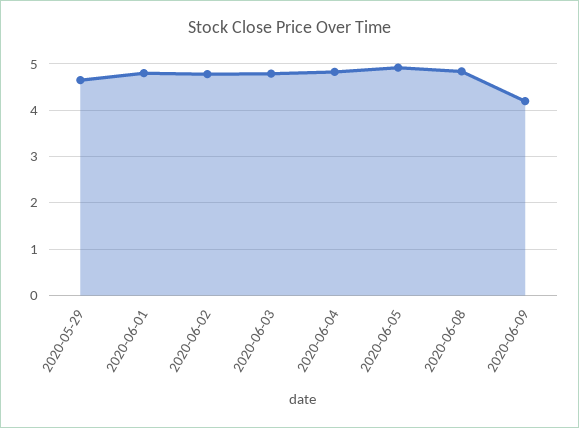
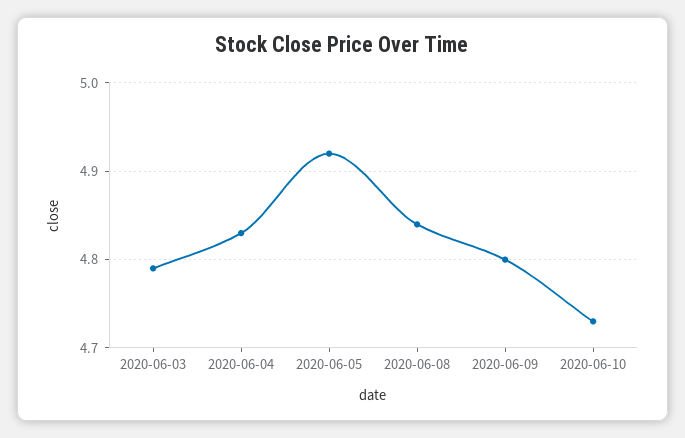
2020-05-29: 4.6 -> none
2020-06-01: 4.8 -> none
2020-06-02: 4.8 -> none
2020-06-09: 4.2 -> 4.8
2020-06-10: none -> 4.73

